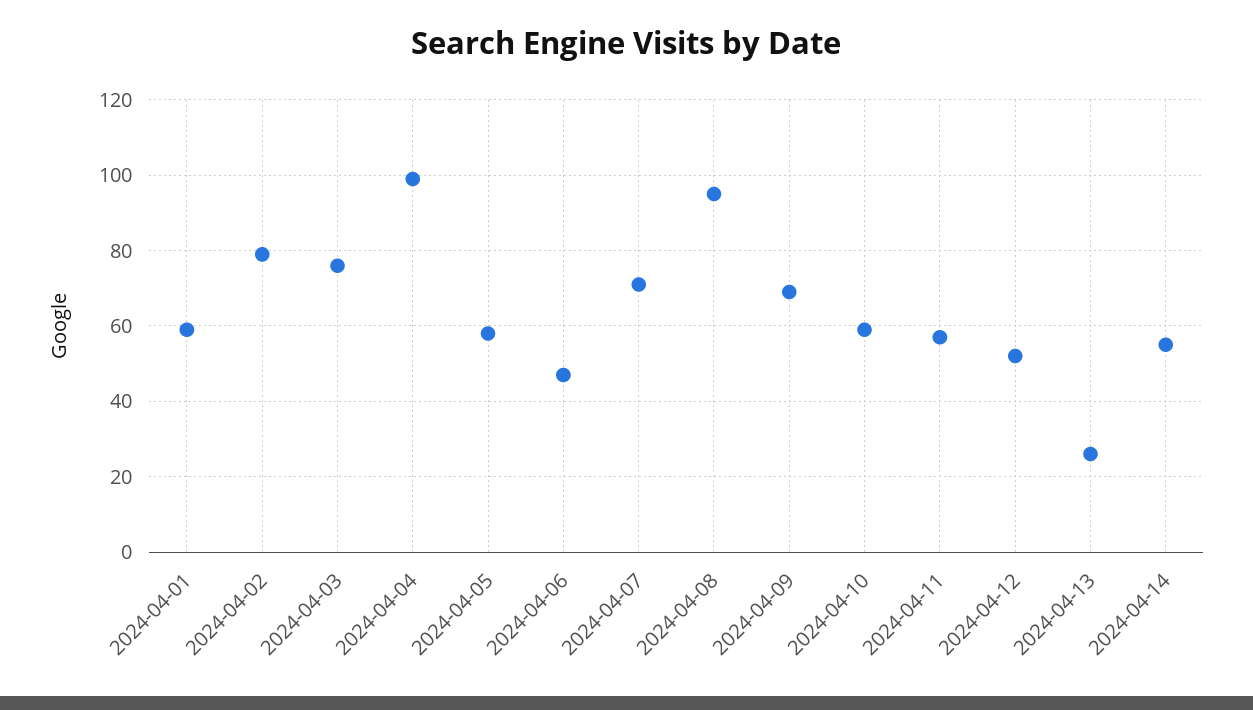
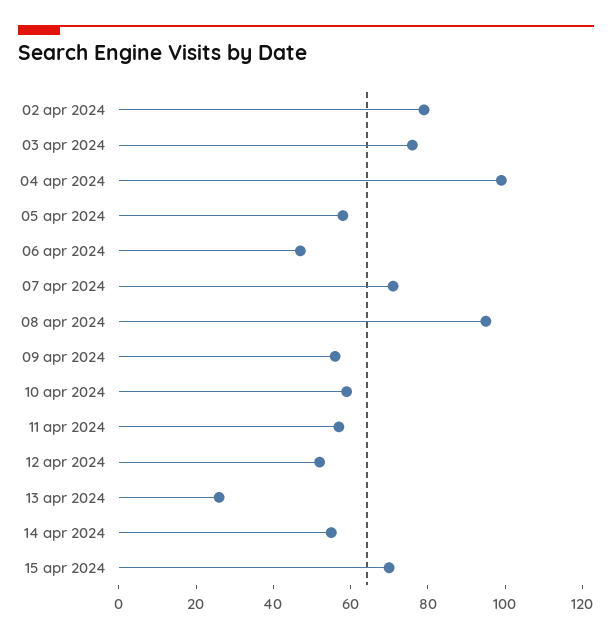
2024-04-01: 60 -> none
2024-04-09: 70 -> 55
15 apr 2024: none -> 70

